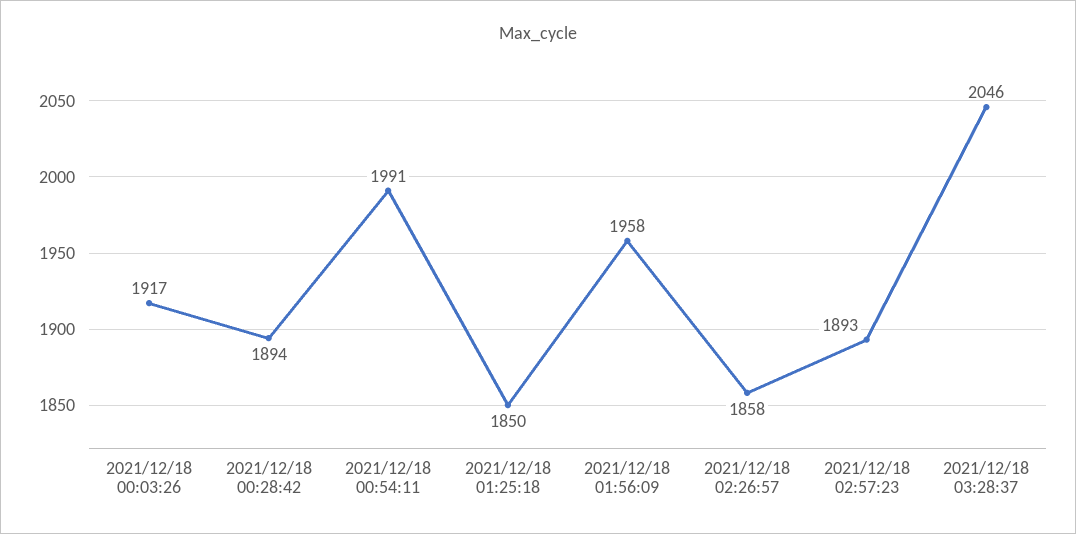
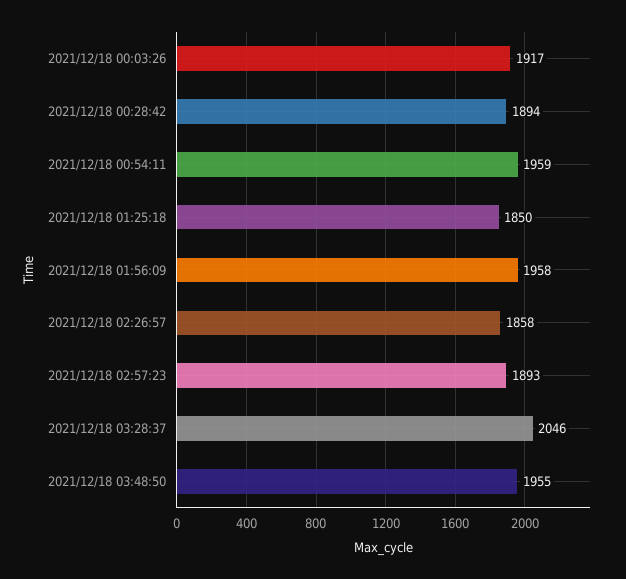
2021/12/18 00:54:11: 1991 -> 1959
2021/12/18 03:48:50: none -> 1955

